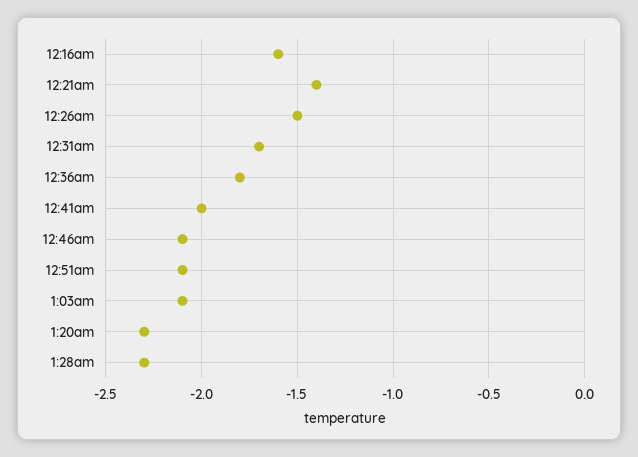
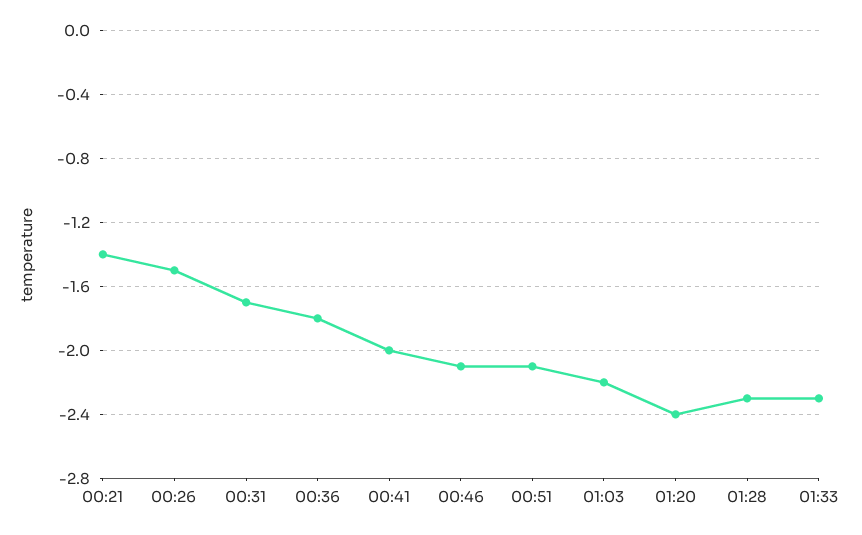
12:16am: -1.6 -> none
1:03am: -2.1 -> -2.2
1:20am: -2.3 -> -2.4
01:33: none -> -2.3

